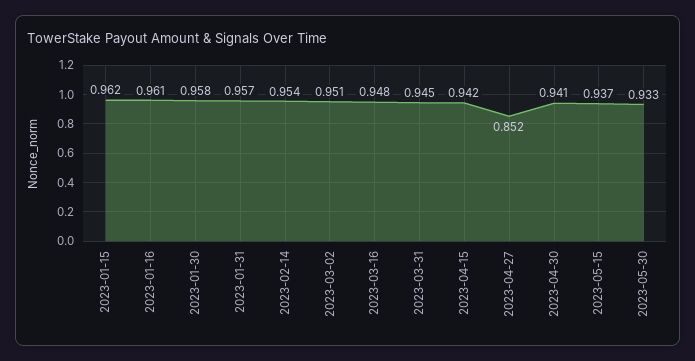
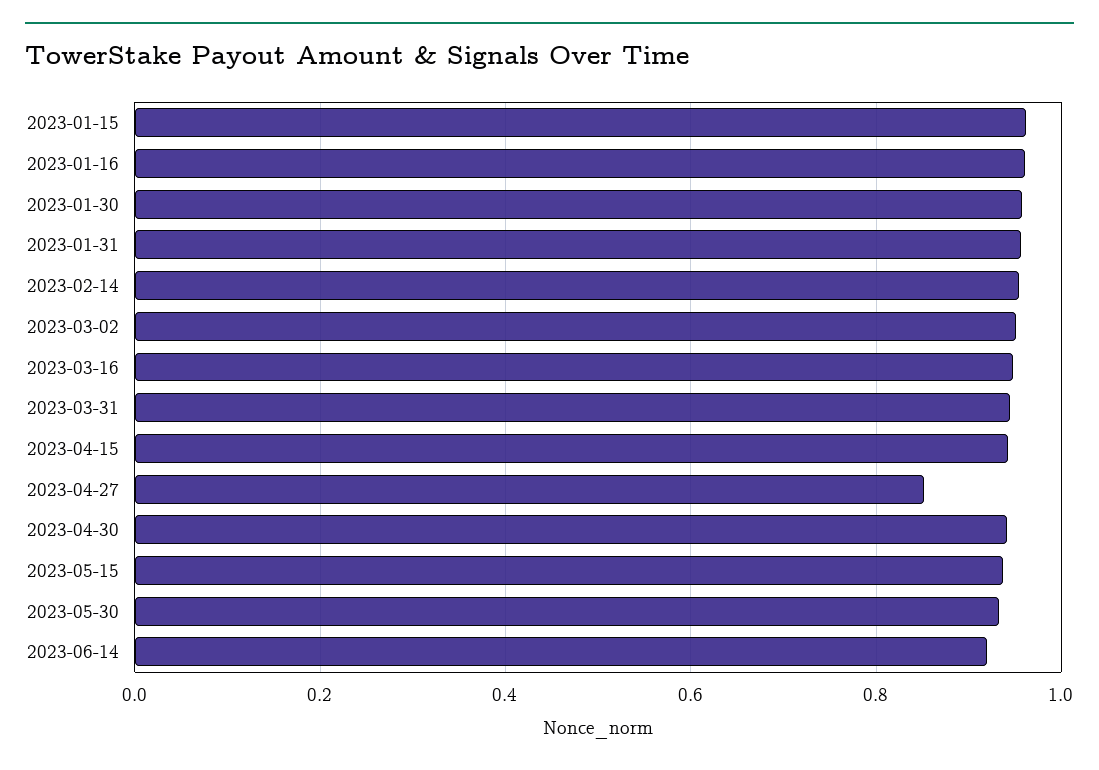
2023-06-14: none -> 0.92

